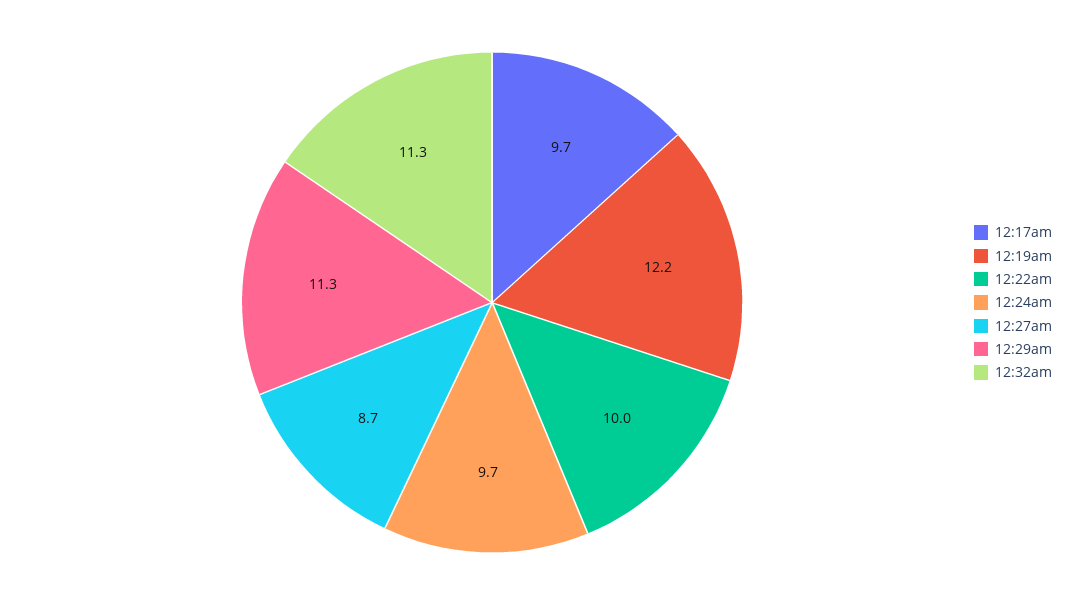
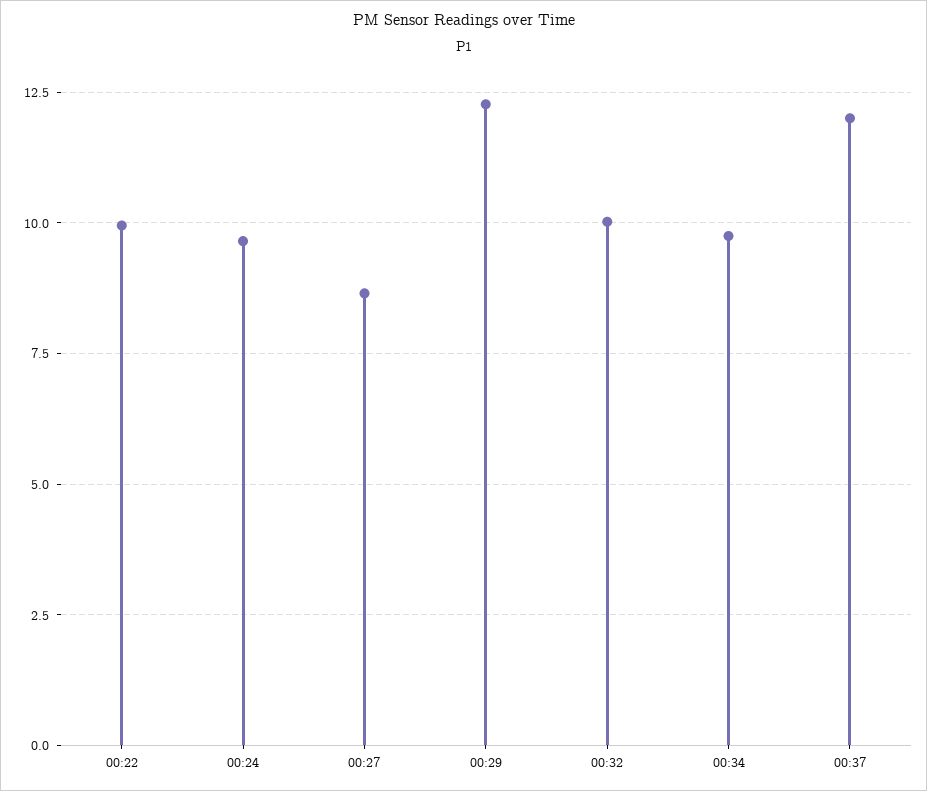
12:17am: 9.7 -> none
12:19am: 12.2 -> none
12:29am: 11.3 -> 12.25
12:32am: 11.3 -> 10
00:34: none -> 9.75
00:37: none -> 12

